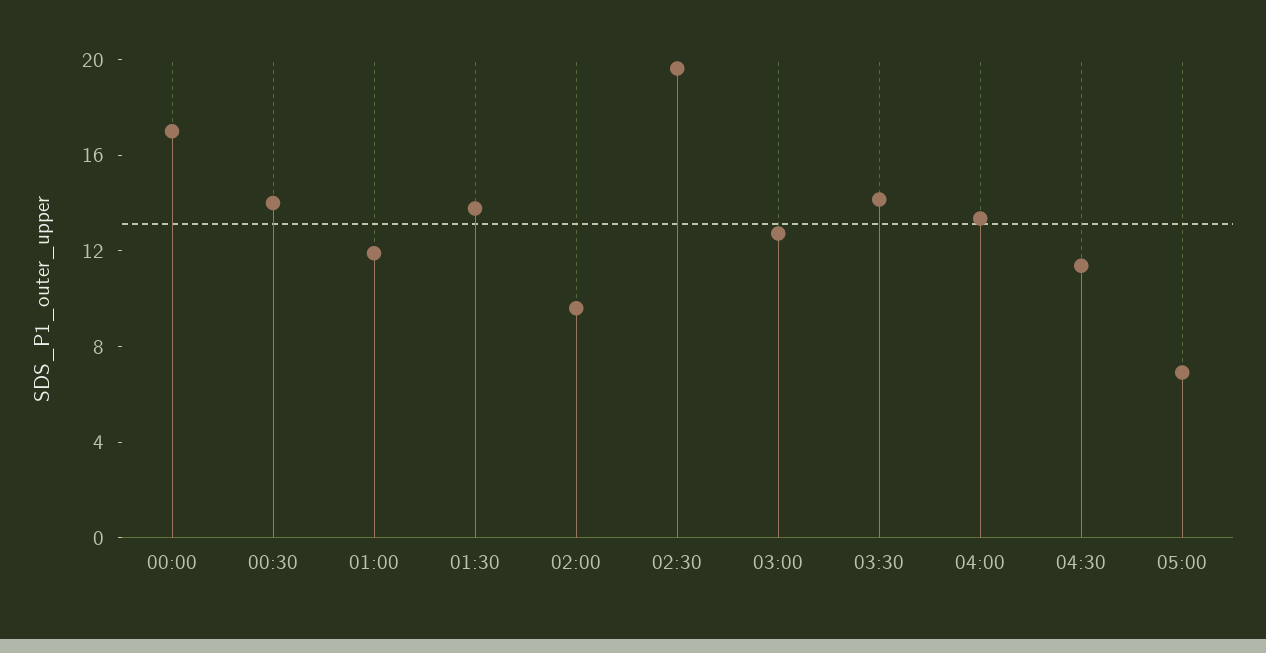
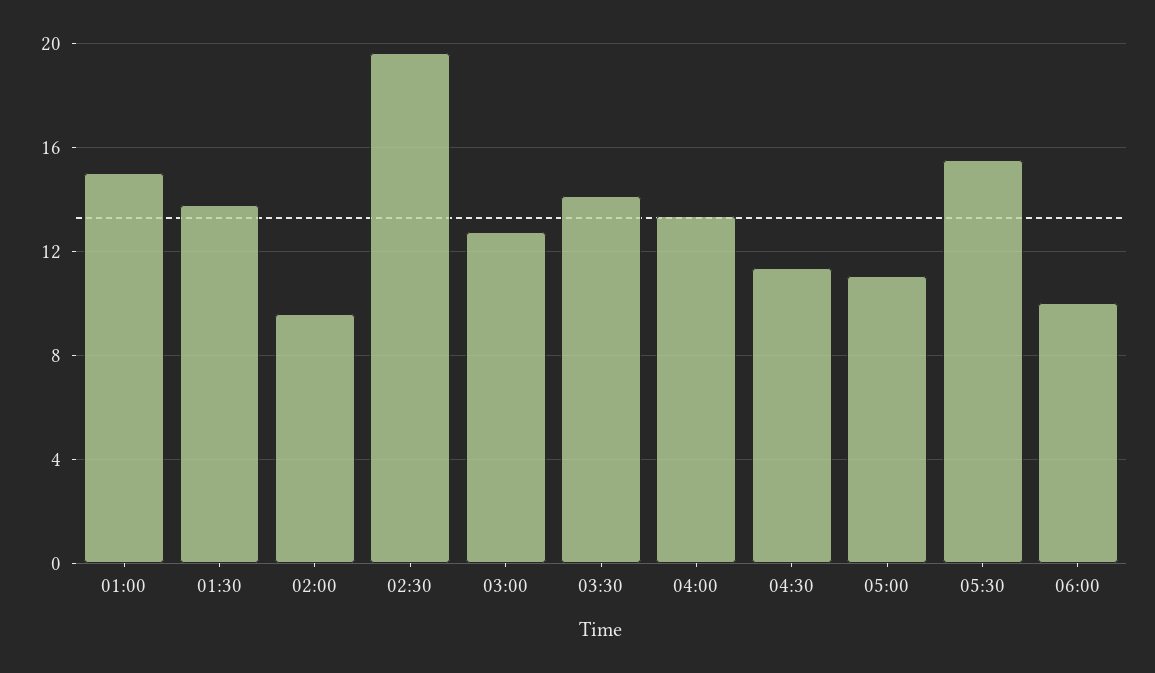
00:00: 17 -> none
00:30: 14 -> none
01:00: 12 -> 15
05:00: 7 -> 11
05:30: none -> 15.5
06:00: none -> 10

